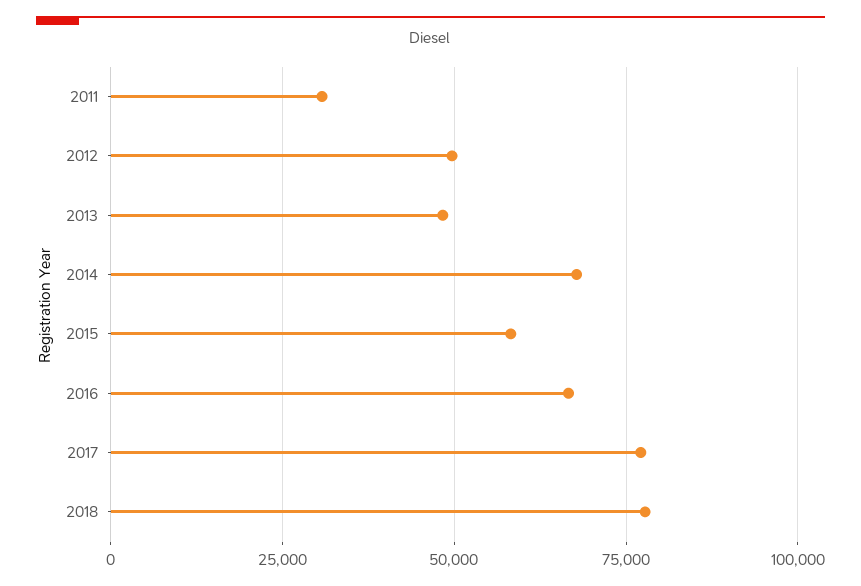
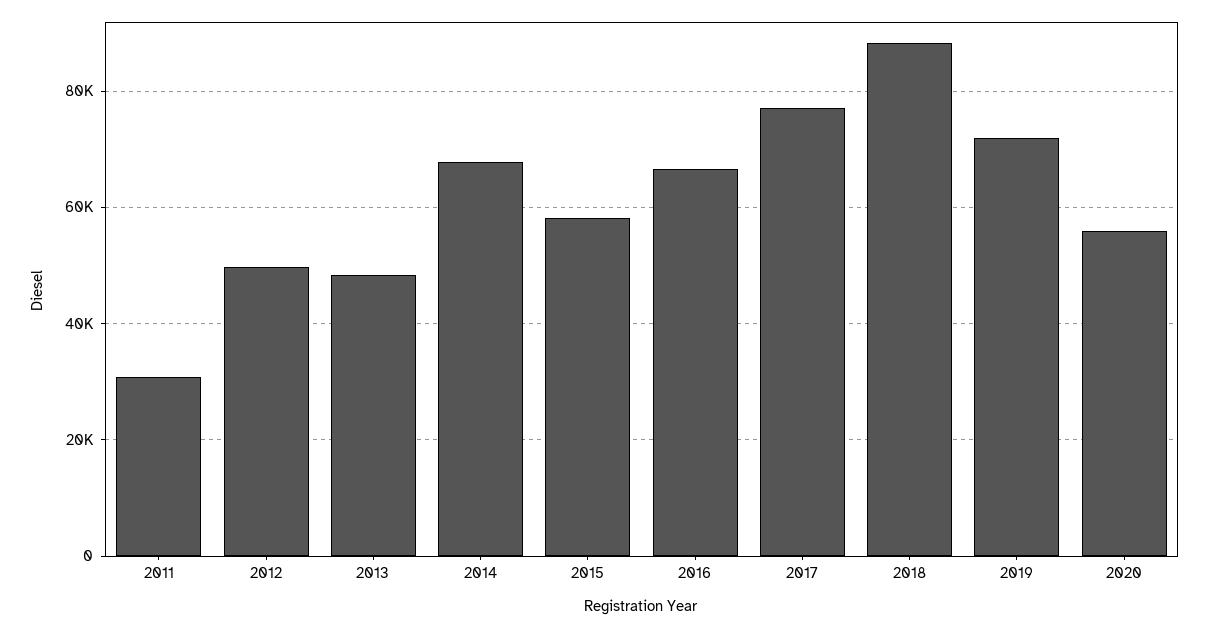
2018: 77500 -> 88000
2019: none -> 72000
2020: none -> 56000

